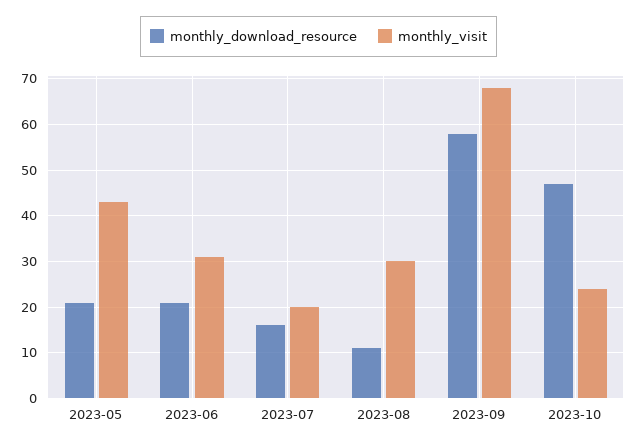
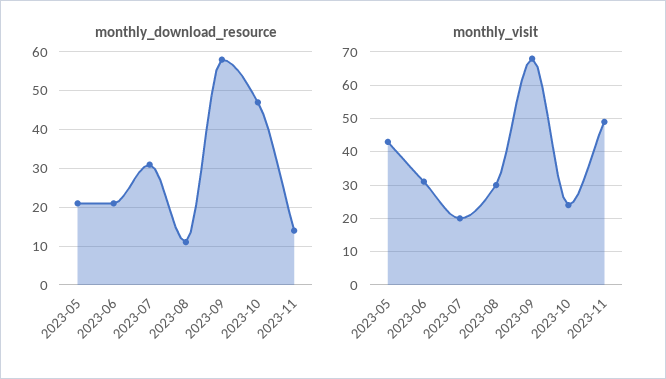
monthly_download_resource, 2023-07: 15 -> 30
monthly_download_resource, 2023-11: none -> 15
monthly_visit, 2023-11: none -> 50

